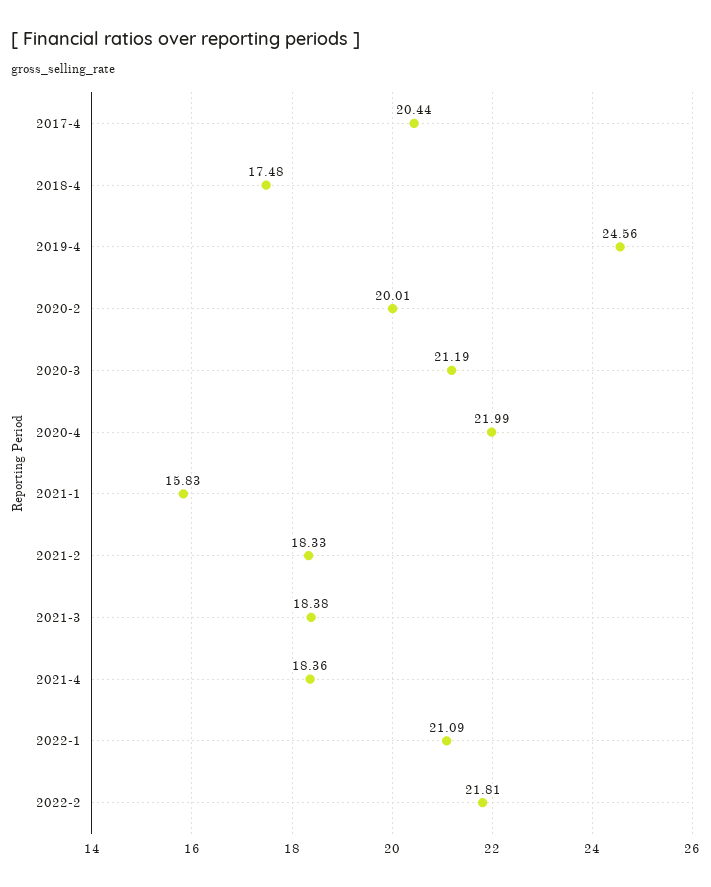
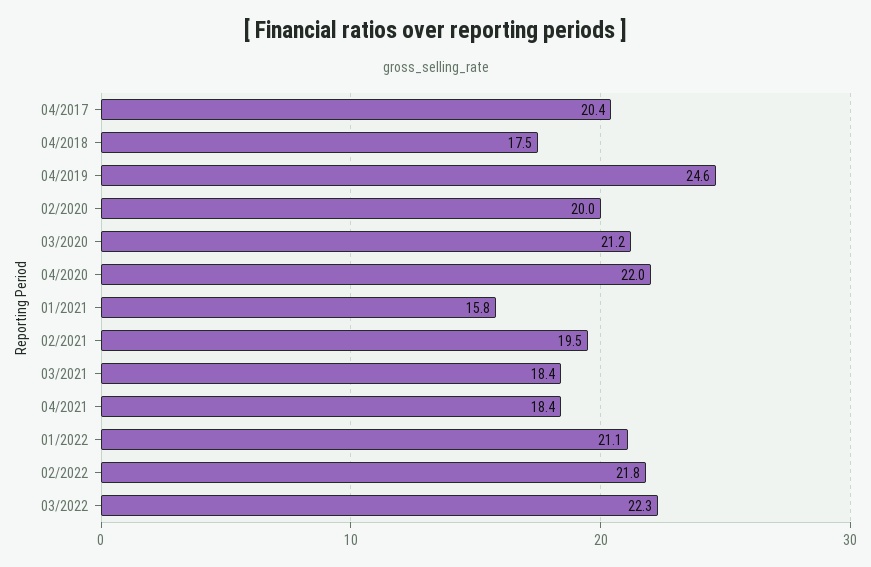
2021-2: 18.33 -> 19.5
03/2022: none -> 22.3

